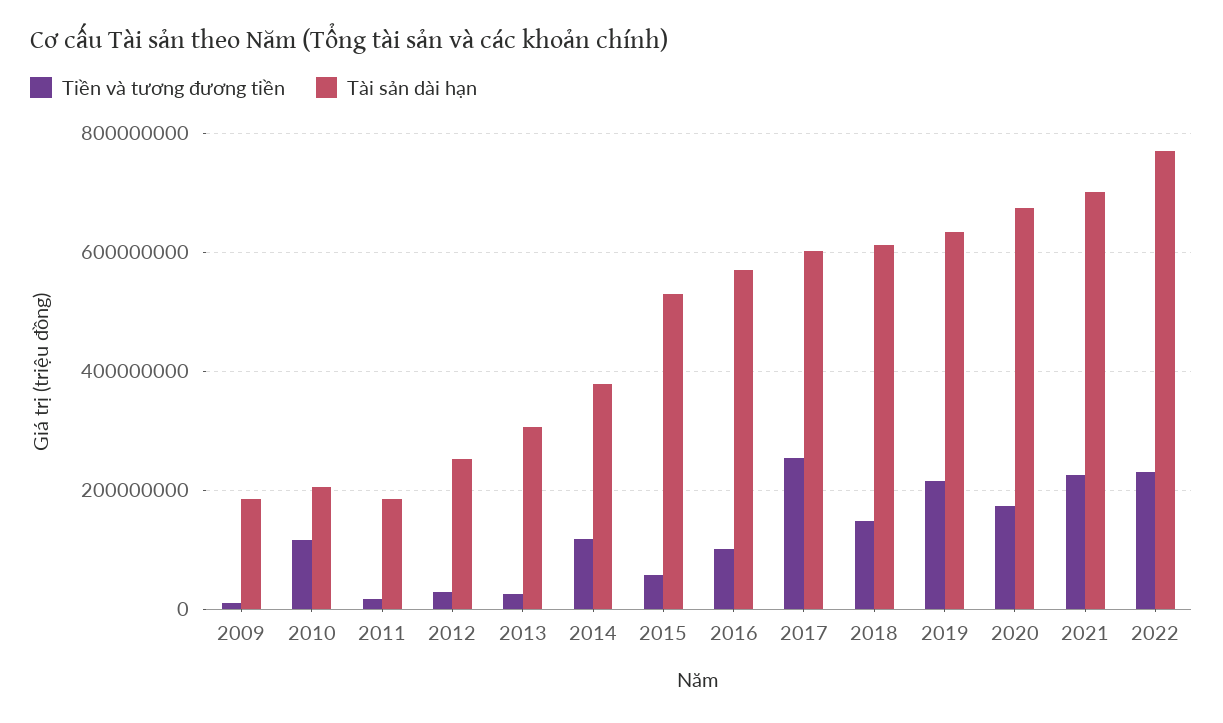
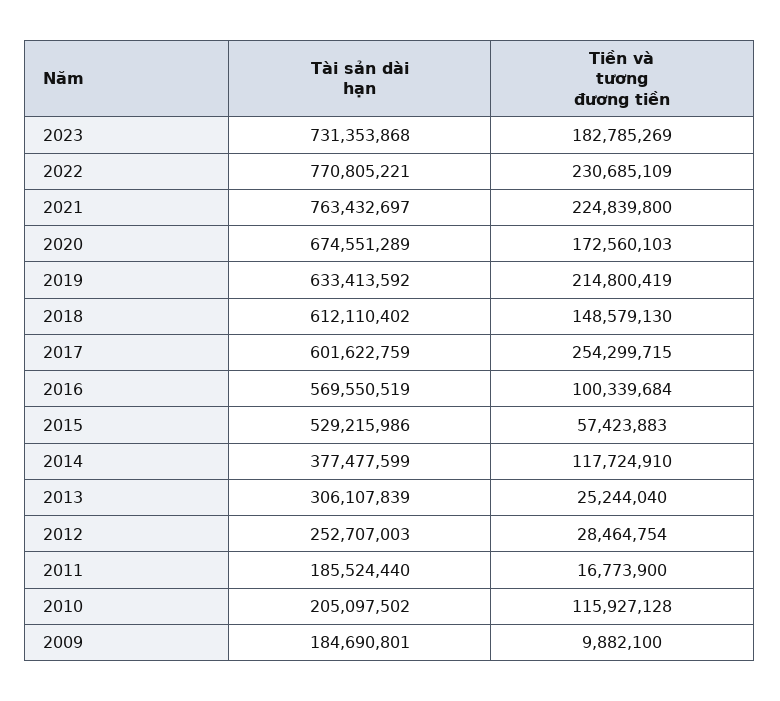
Tài sản dài hạn, 2021: 700000000 -> 763432697
Tài sản dài hạn, 2023: none -> 731353868
Tiền và tương đương tiền, 2023: none -> 182785269

